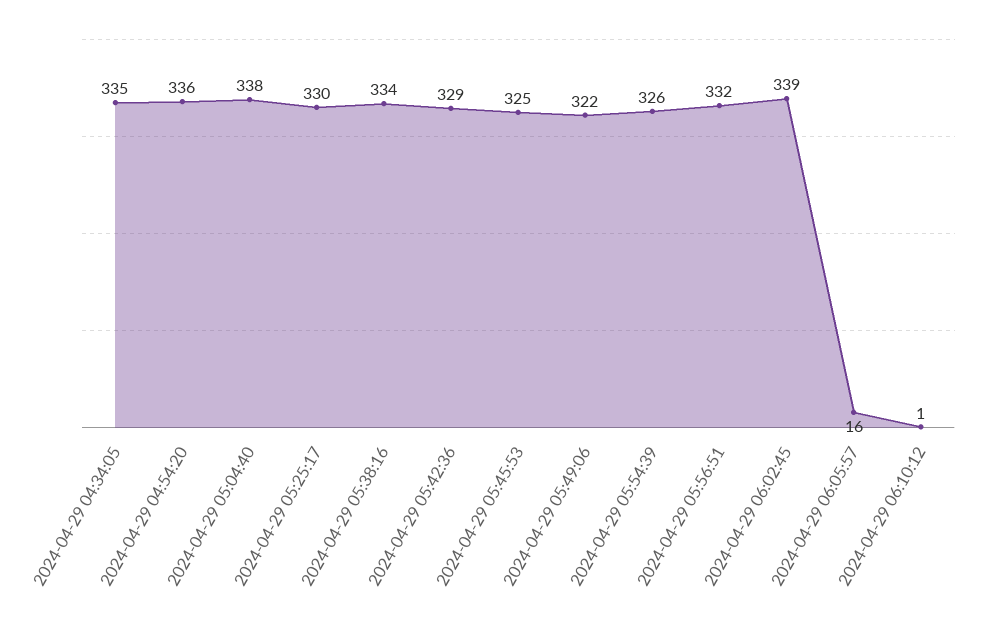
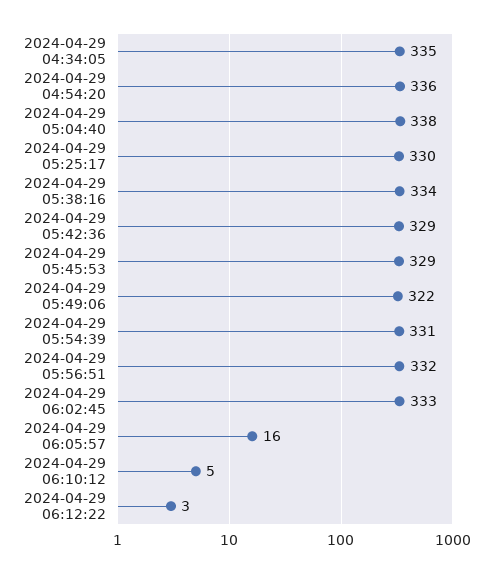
2024-04-29 05:45:53: 325 -> 329
2024-04-29 05:54:39: 326 -> 331
2024-04-29 06:02:45: 339 -> 333
2024-04-29 06:10:12: 1 -> 5
2024-04-29 06:12:22: none -> 3

